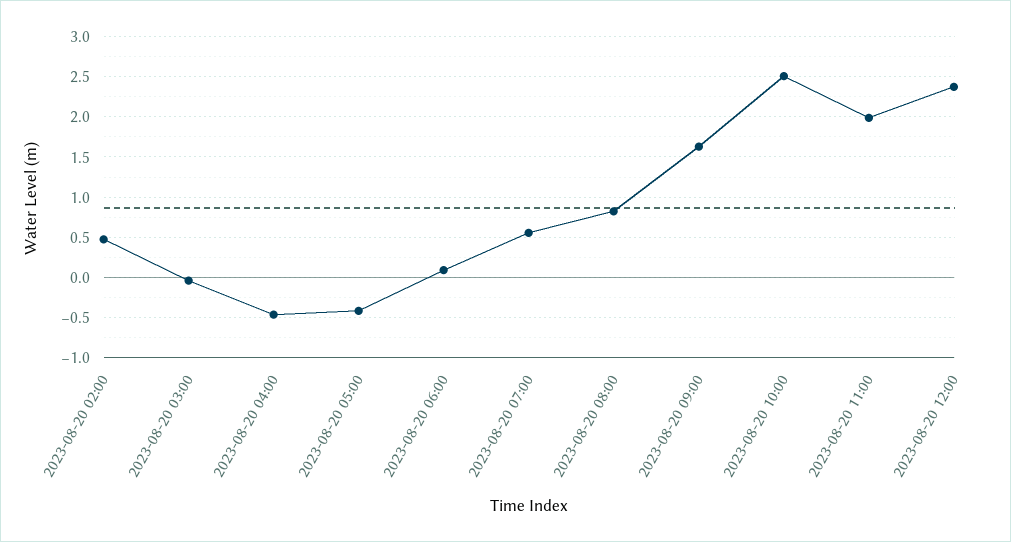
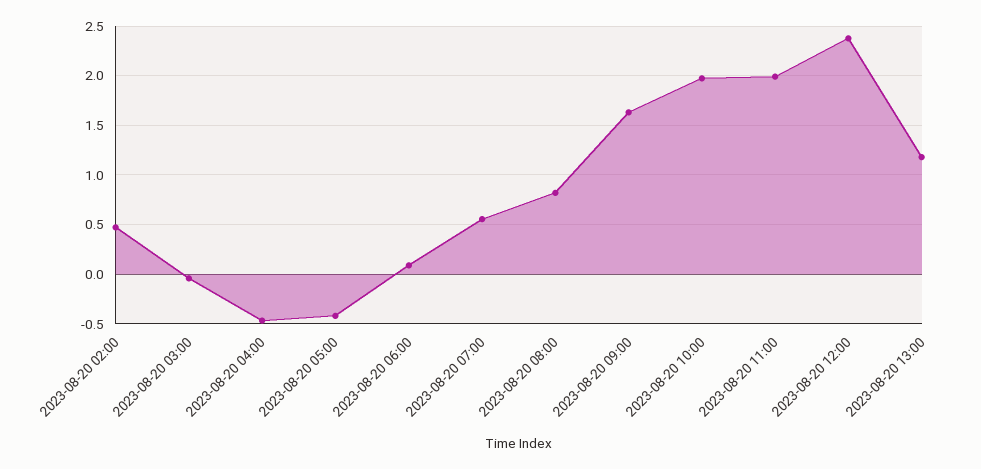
2023-08-20 10:00: 2.5 -> 2
2023-08-20 13:00: none -> 1.2

